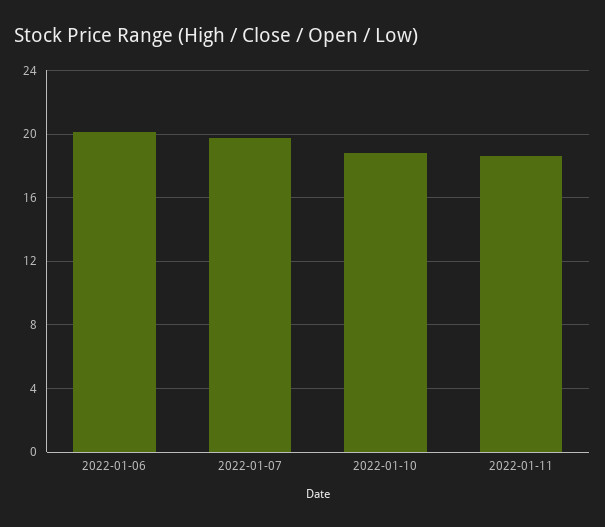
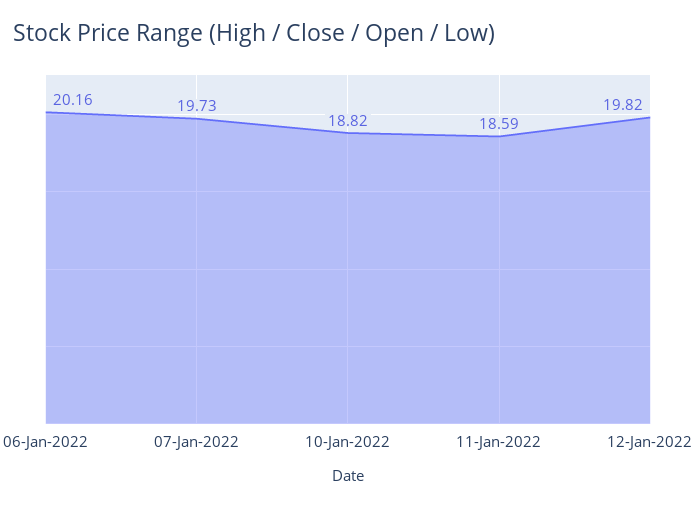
12-Jan-2022: none -> 19.82

